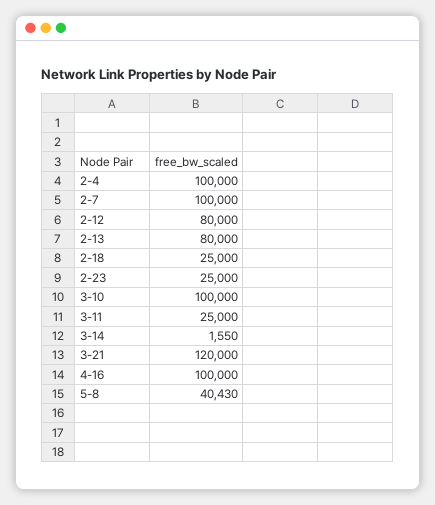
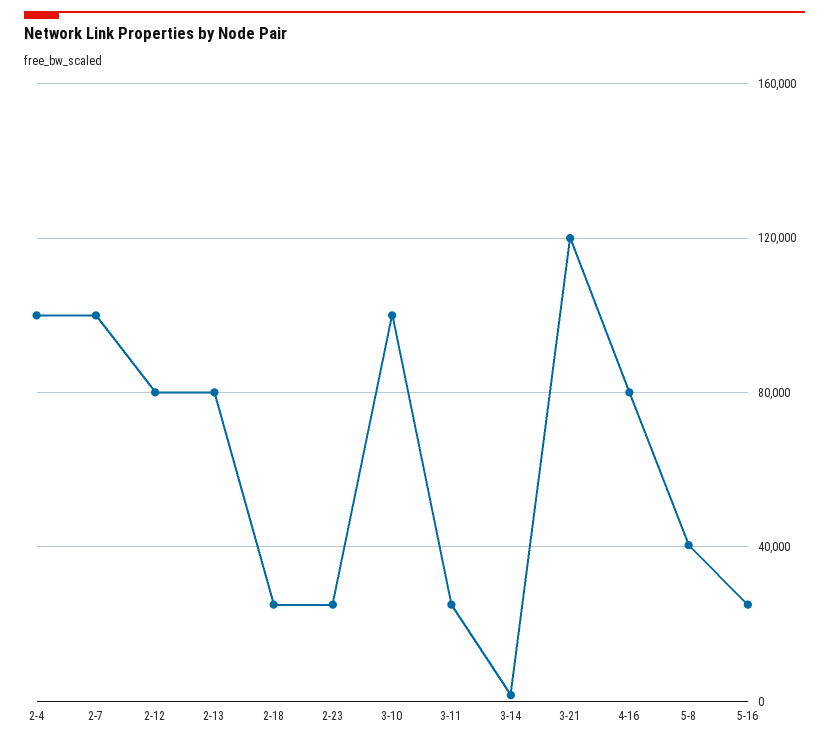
4-16: 100000 -> 80000
5-16: none -> 25000

